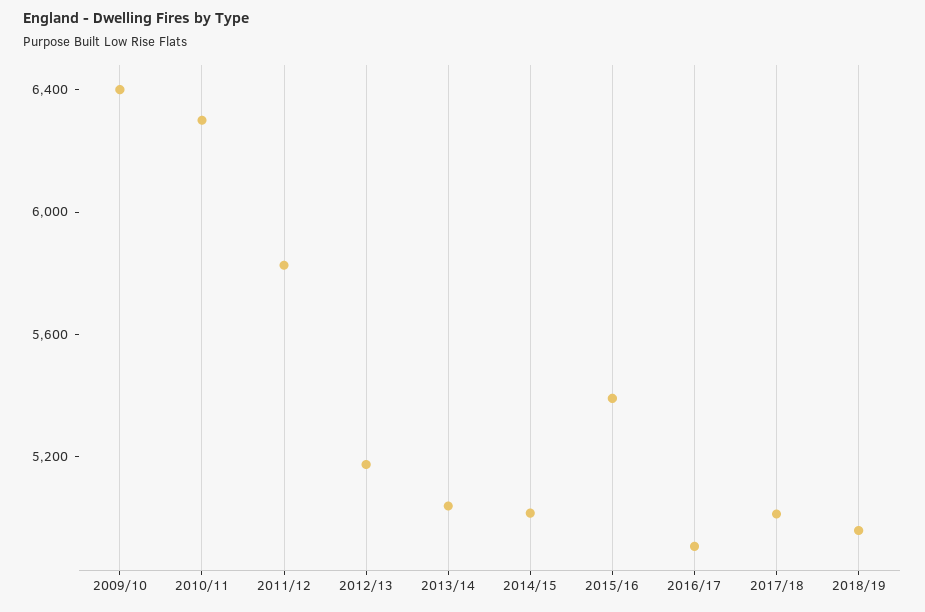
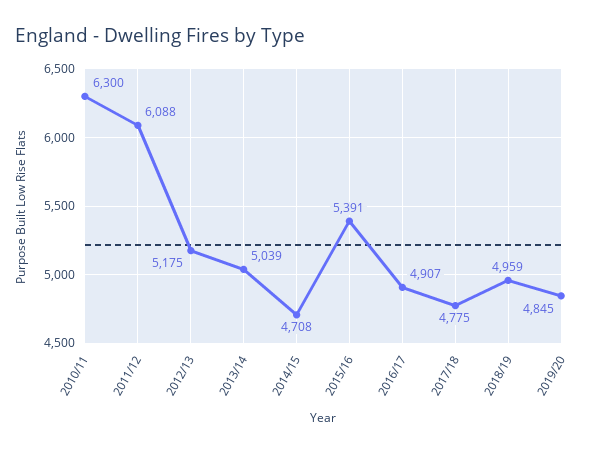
2009/10: 6400 -> none
2011/12: 5800 -> 6088
2014/15: 5000 -> 4708
2017/18: 5000 -> 4775
2019/20: none -> 4845

